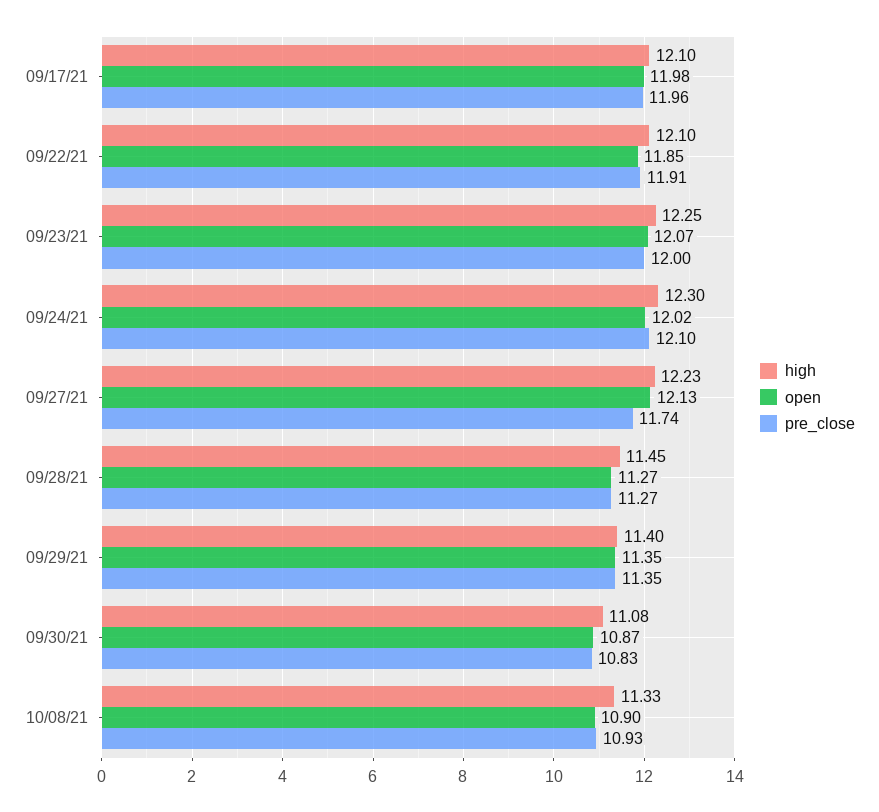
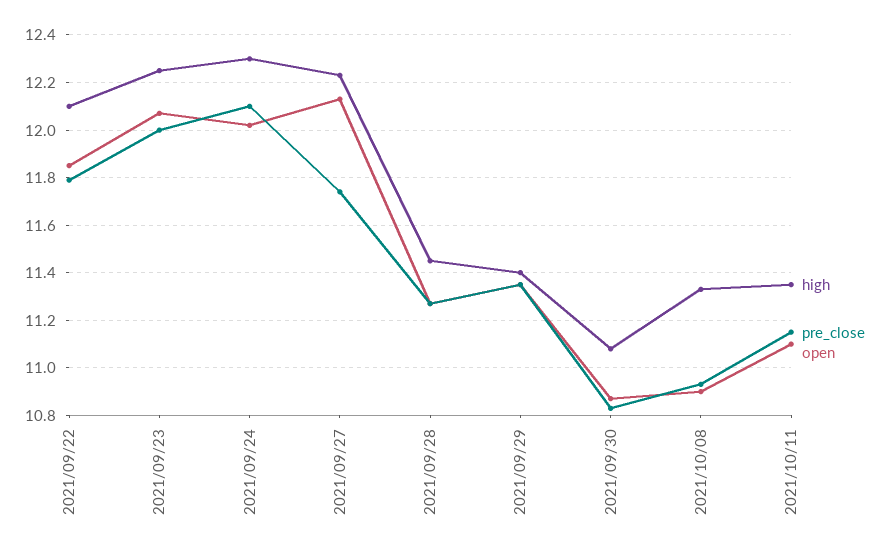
high, 09/17/21: 12.1 -> none
open, 09/17/21: 11.98 -> none
pre_close, 09/17/21: 11.96 -> none
pre_close, 09/22/21: 11.91 -> 11.8
high, 2021/10/11: none -> 11.35
pre_close, 2021/10/11: none -> 11.15
open, 2021/10/11: none -> 11.1

